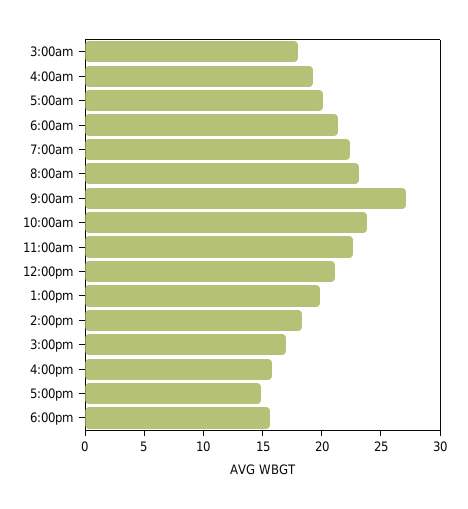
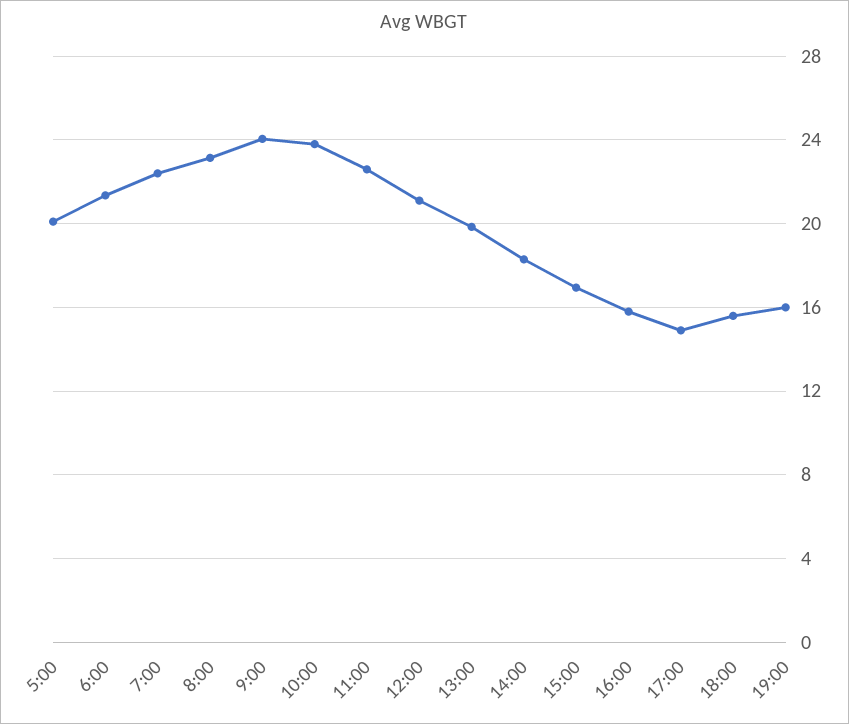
3:00am: 18 -> none
4:00am: 19 -> none
9:00am: 27 -> 24
19:00: none -> 16

